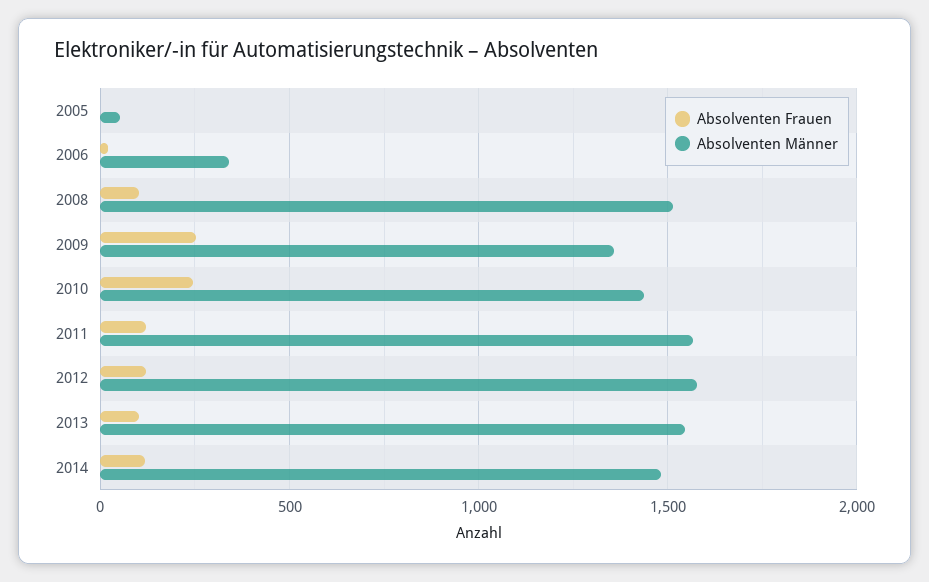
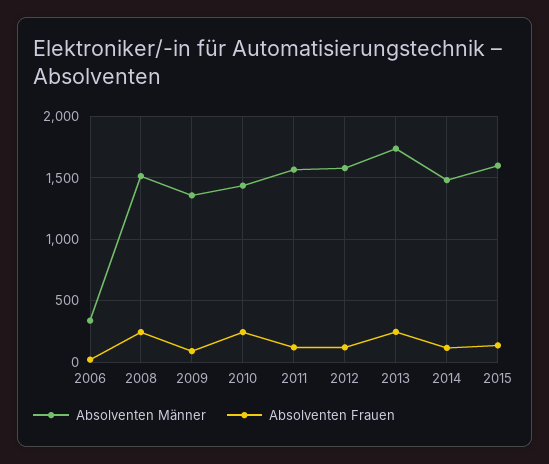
Absolventen Frauen, 2005: 0 -> none
Absolventen Männer, 2005: 50 -> none
Absolventen Frauen, 2008: 100 -> 250
Absolventen Frauen, 2009: 250 -> 100
Absolventen Frauen, 2013: 100 -> 250
Absolventen Männer, 2013: 1550 -> 1750
Absolventen Männer, 2015: none -> 1600
Absolventen Frauen, 2015: none -> 150

